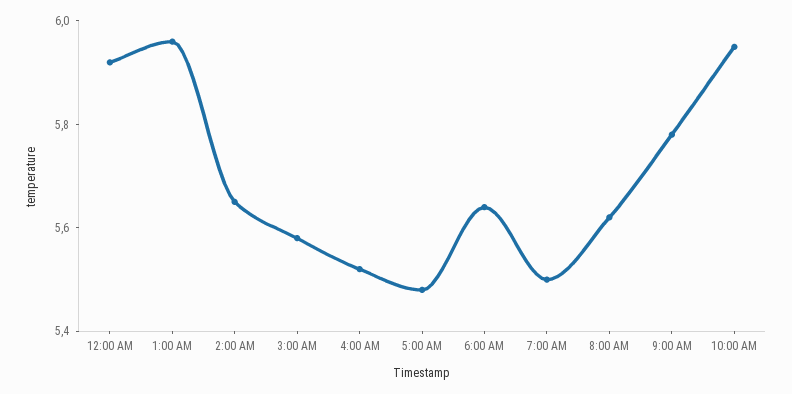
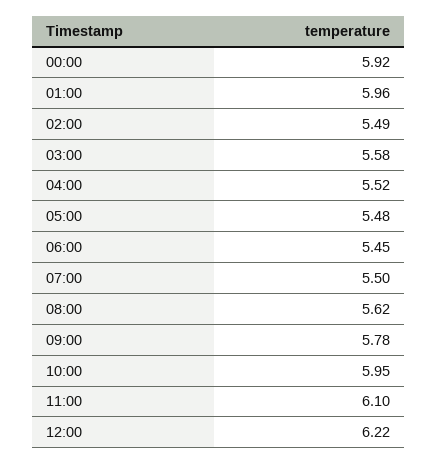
2:00 AM: 5.65 -> 5.49
6:00 AM: 5.65 -> 5.45
11:00: none -> 6.1
12:00: none -> 6.22

